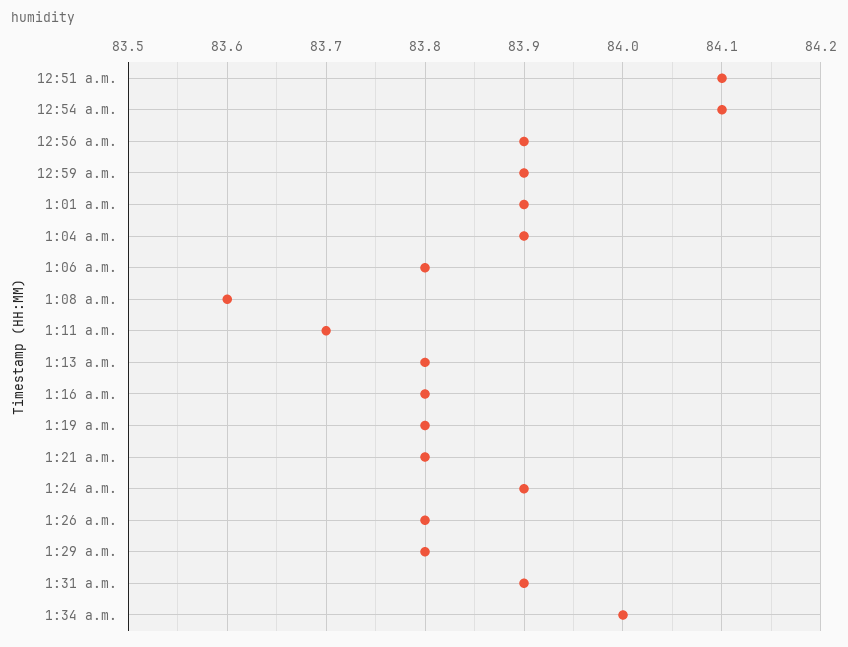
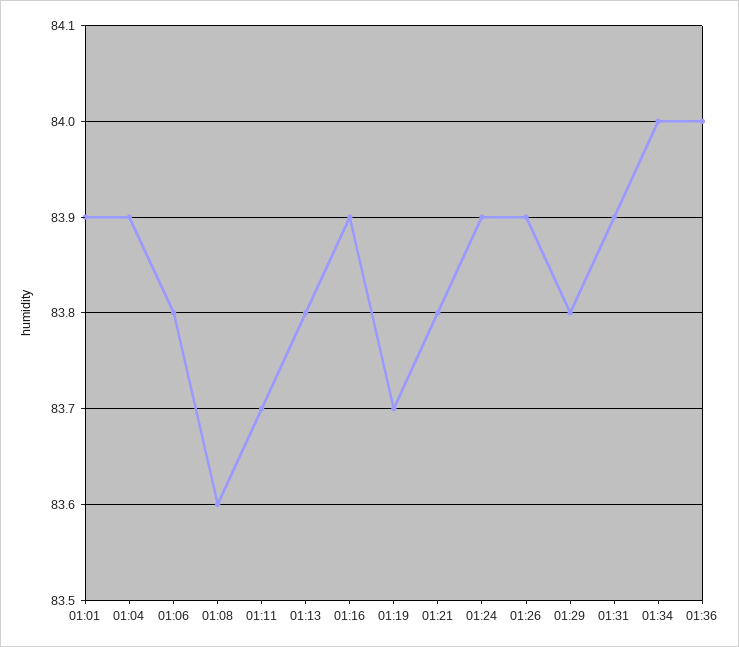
12:51 a.m.: 84.1 -> none
12:54 a.m.: 84.1 -> none
12:56 a.m.: 83.9 -> none
12:59 a.m.: 83.9 -> none
1:16 a.m.: 83.8 -> 83.9
1:19 a.m.: 83.8 -> 83.7
1:26 a.m.: 83.8 -> 83.9
01:36: none -> 84

